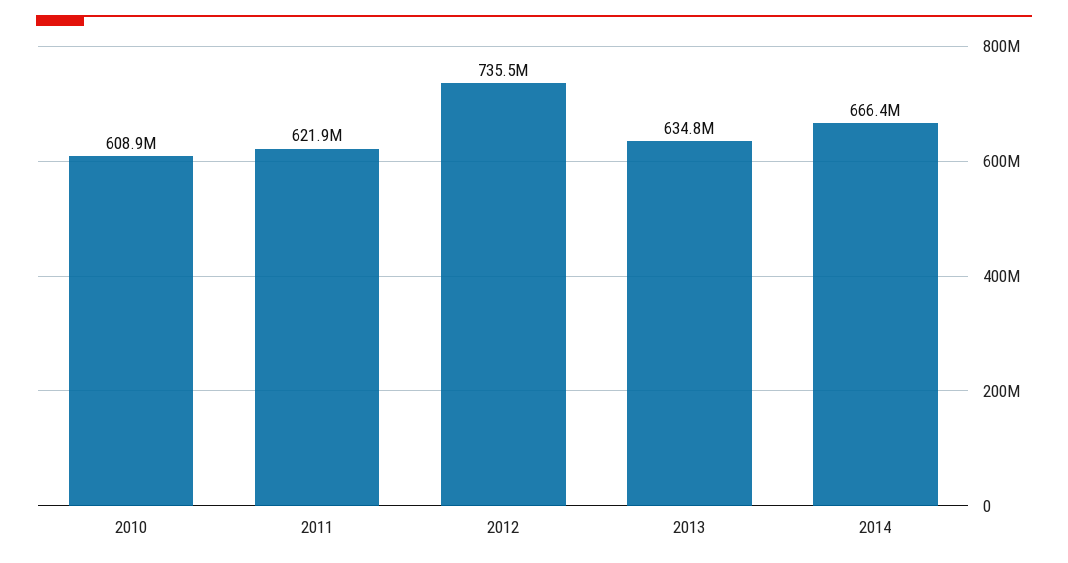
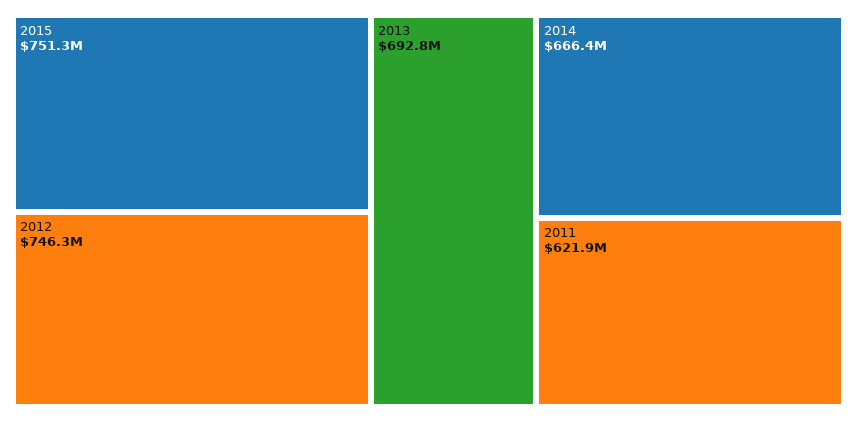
2010: 608900000 -> none
2012: 735500000 -> 746300000
2013: 634800000 -> 692800000
2015: none -> 751300000

